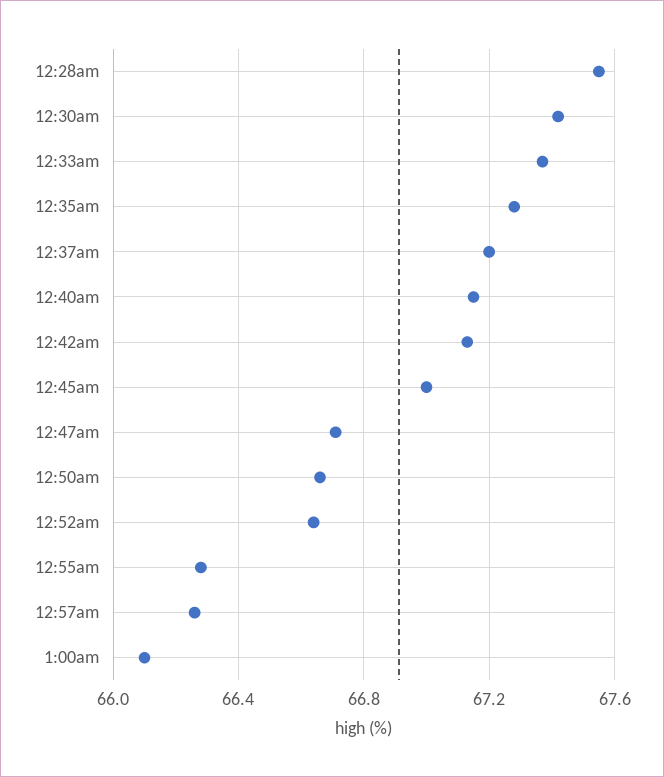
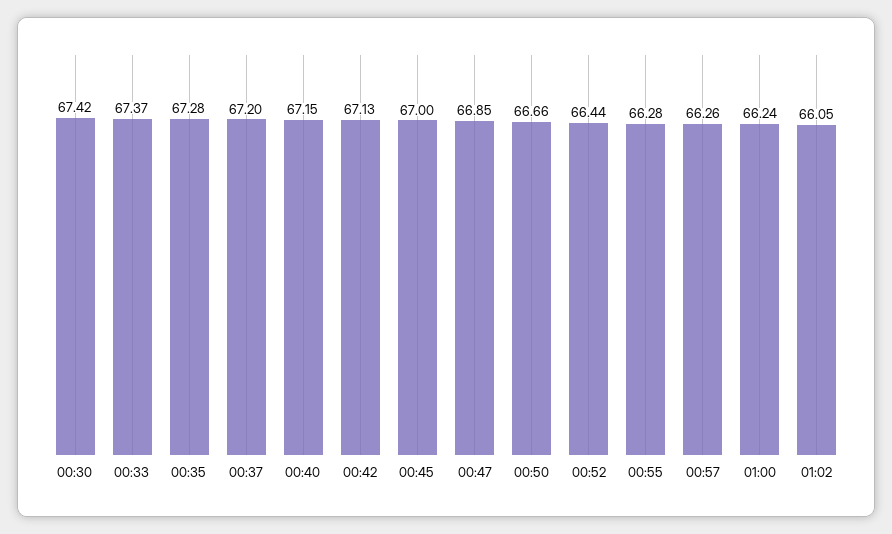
12:28am: 67.55 -> none
12:47am: 66.7 -> 66.85
12:52am: 66.65 -> 66.44
1:00am: 66.1 -> 66.24
01:02: none -> 66.05

